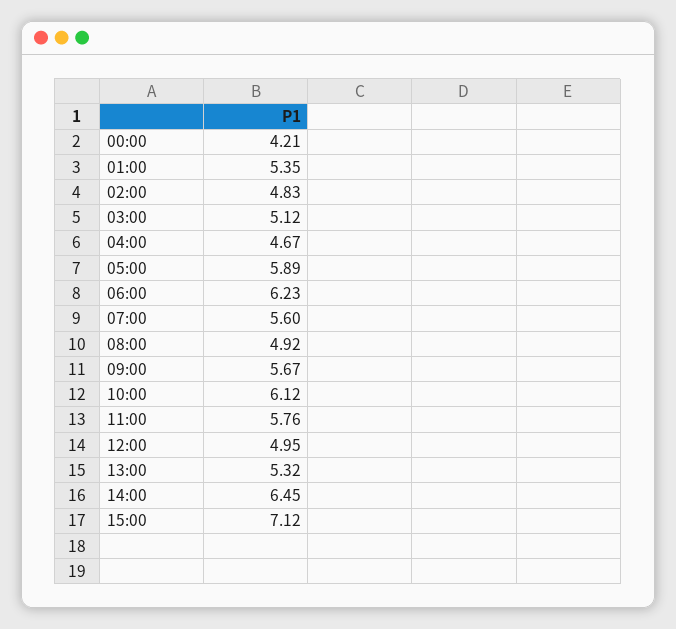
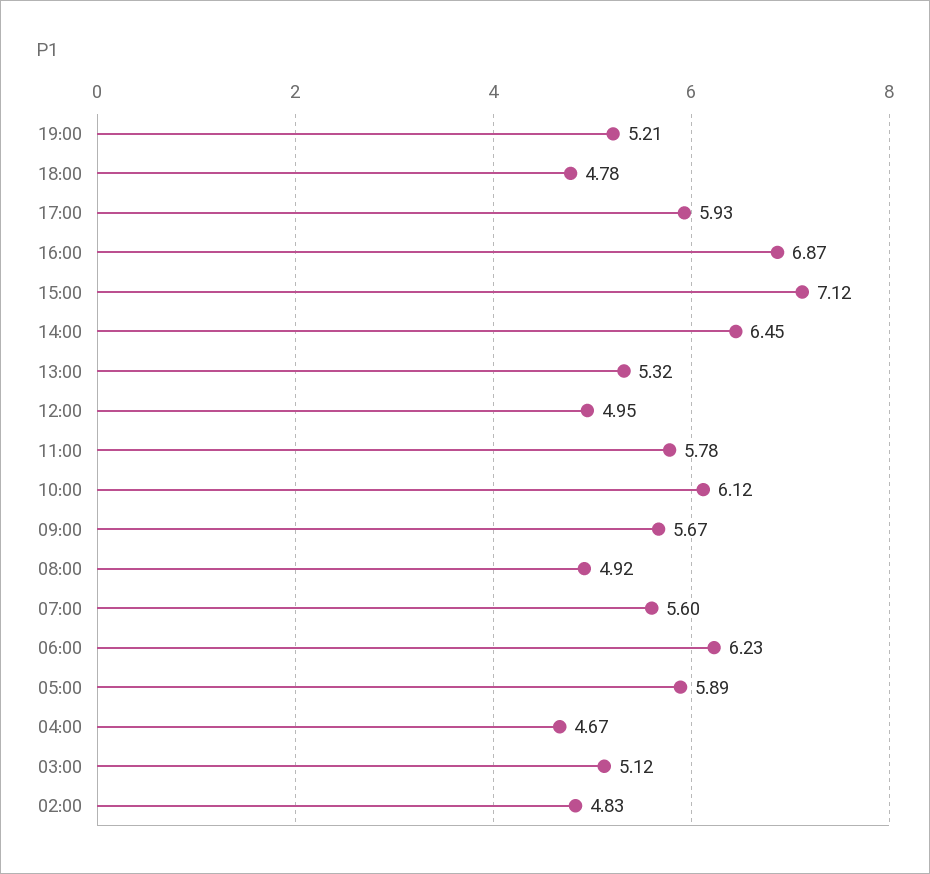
00:00: 4.21 -> none
01:00: 5.35 -> none
11:00: 5.76 -> 5.78
19:00: none -> 5.21
18:00: none -> 4.78
17:00: none -> 5.93
16:00: none -> 6.87

